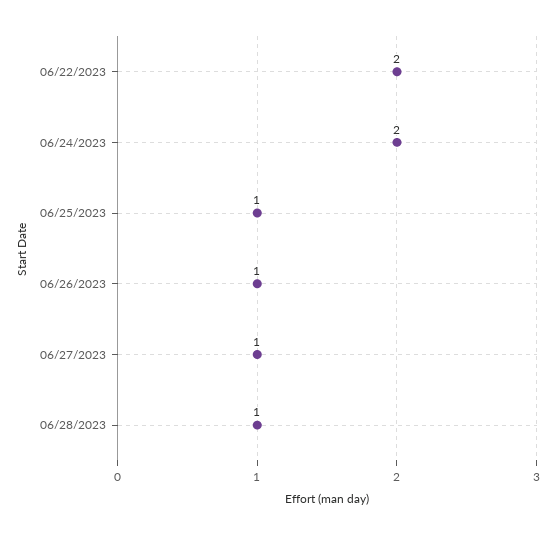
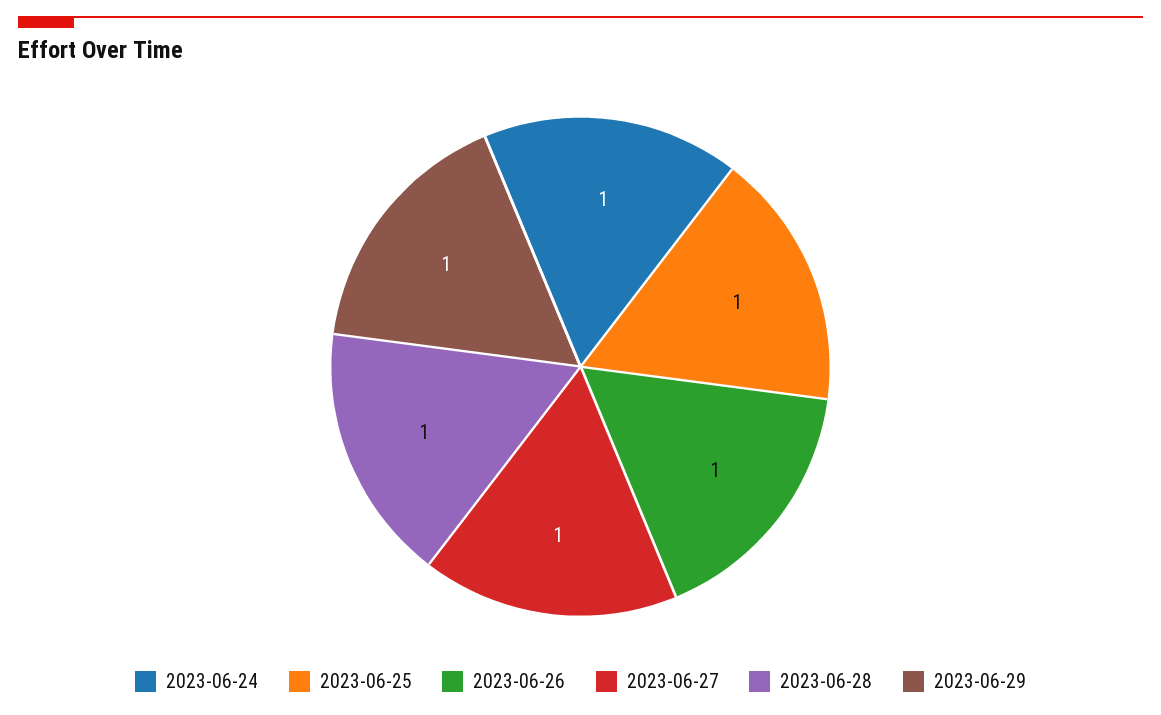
06/22/2023: 2 -> none
06/24/2023: 2 -> 1
2023-06-29: none -> 1

